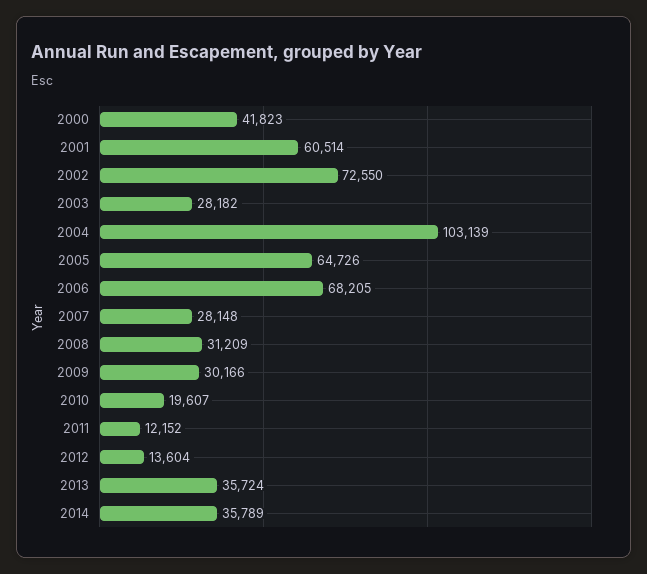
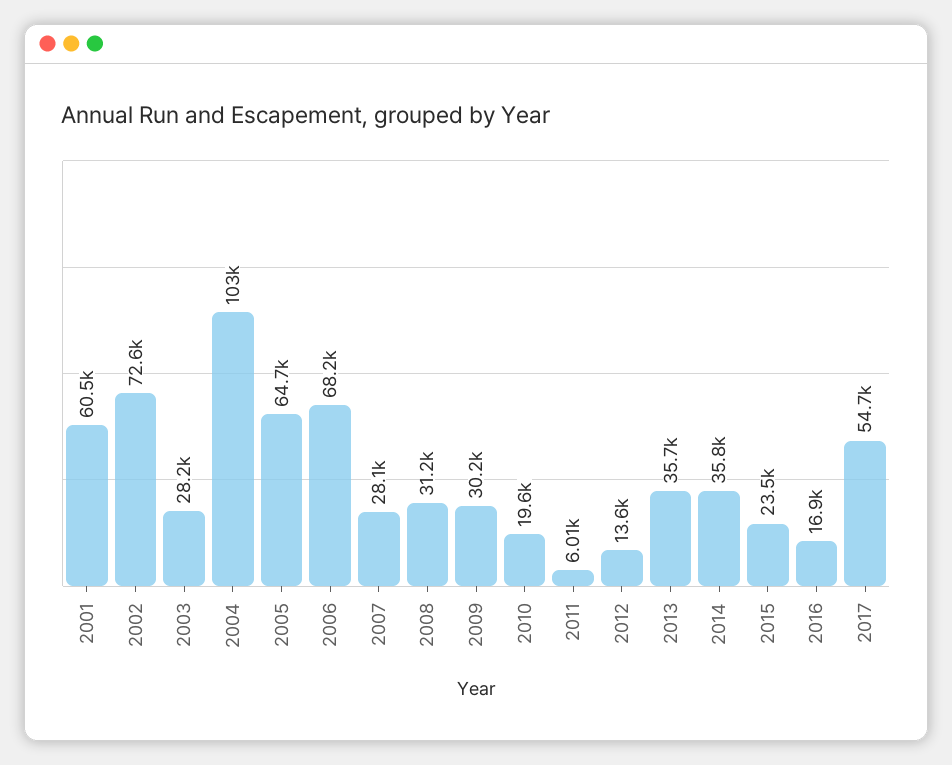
2000: 41823 -> none
2011: 12152 -> 6010
2015: none -> 23500
2016: none -> 16900
2017: none -> 54700

